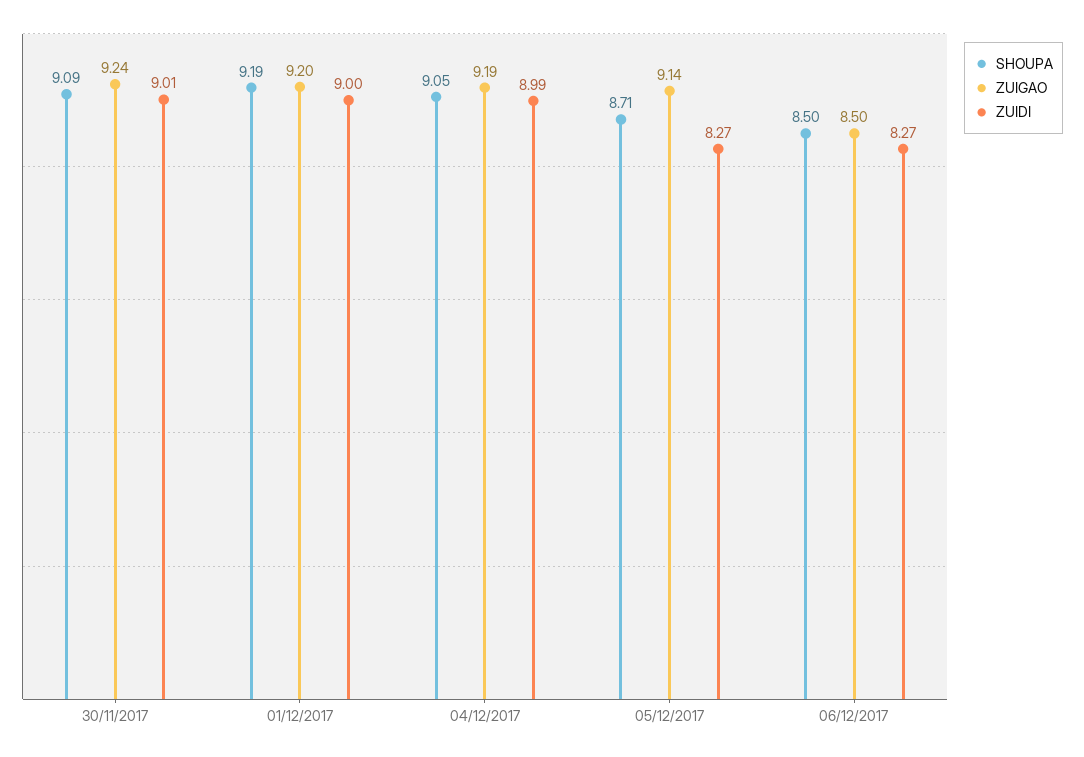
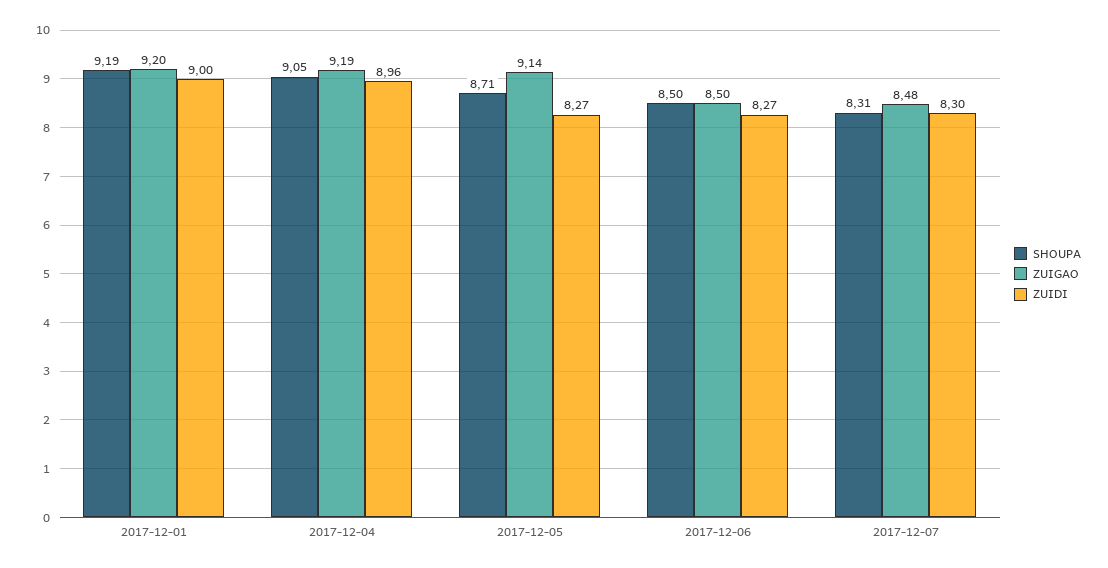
SHOUPA, 30/11/2017: 9.09 -> none
ZUIGAO, 30/11/2017: 9.24 -> none
ZUIDI, 30/11/2017: 9.01 -> none
ZUIDI, 04/12/2017: 8.99 -> 8.96
SHOUPA, 2017-12-07: none -> 8.31
ZUIGAO, 2017-12-07: none -> 8.48
ZUIDI, 2017-12-07: none -> 8.3

